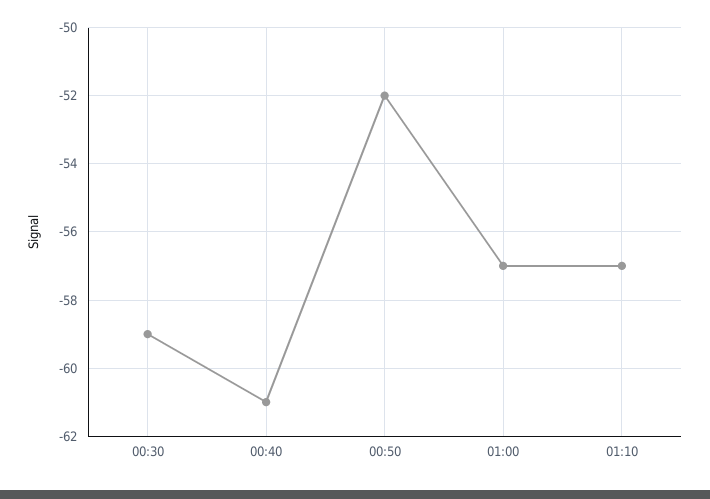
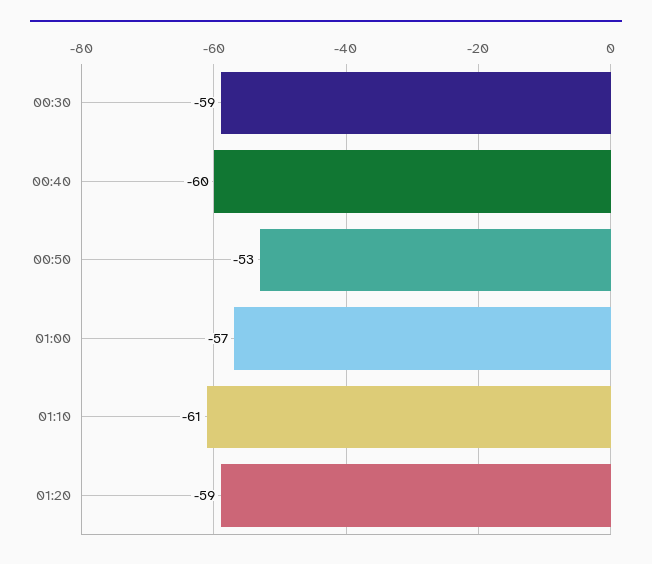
00:40: -61 -> -60
00:50: -52 -> -53
01:10: -57 -> -61
01:20: none -> -59

